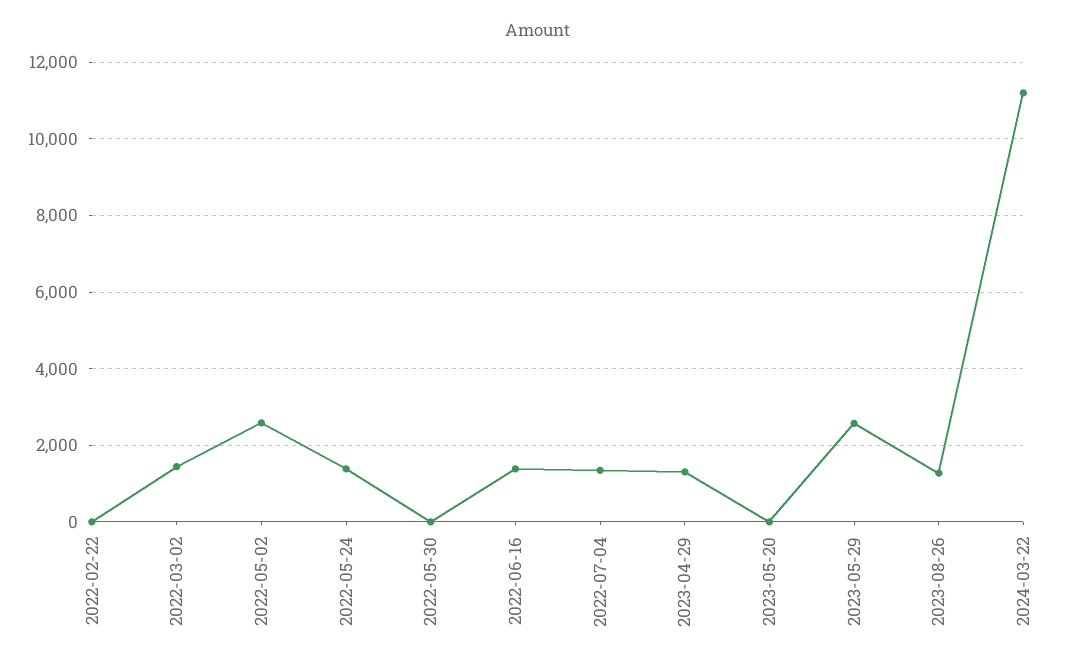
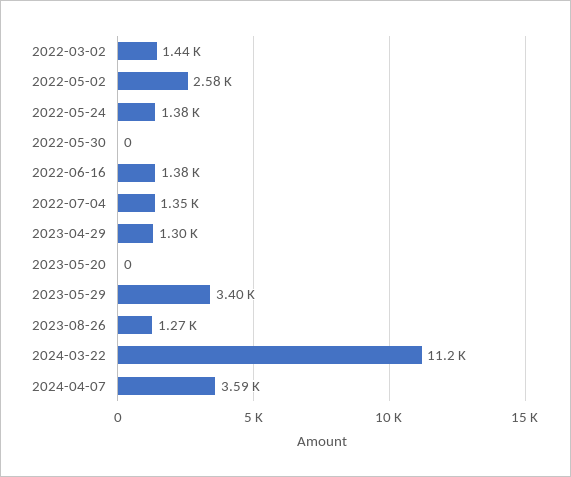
2022-02-22: 0 -> none
2023-05-29: 2600 -> 3400
2024-04-07: none -> 3590

